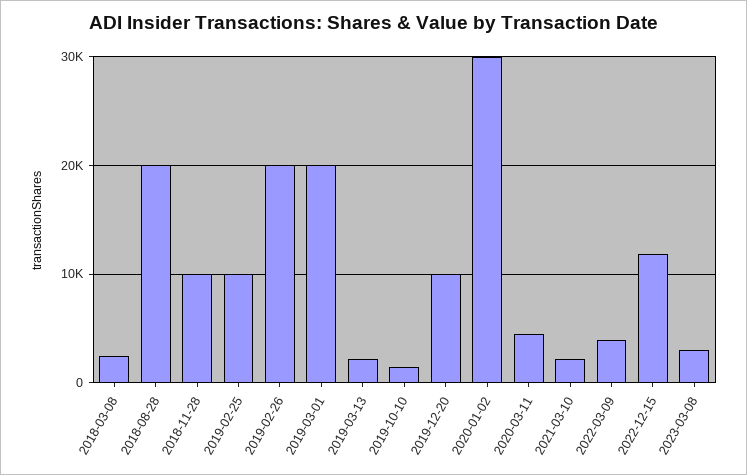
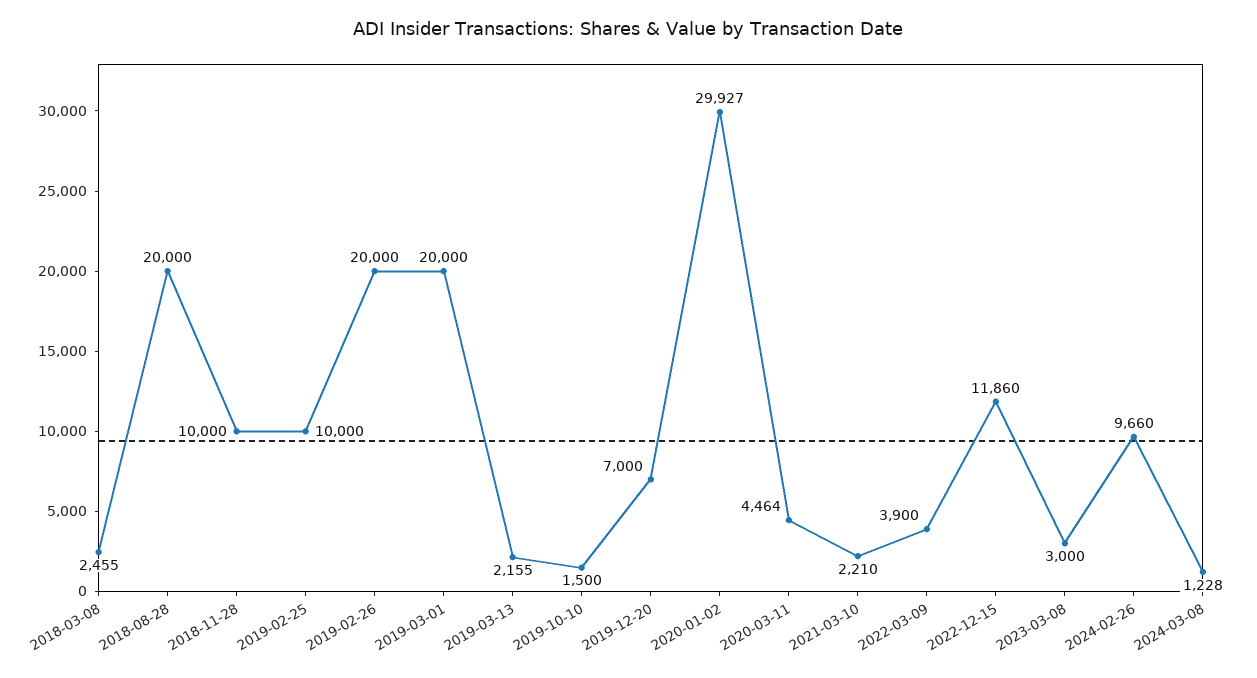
2019-12-20: 10000 -> 7000
2024-02-26: none -> 9660
2024-03-08: none -> 1228

